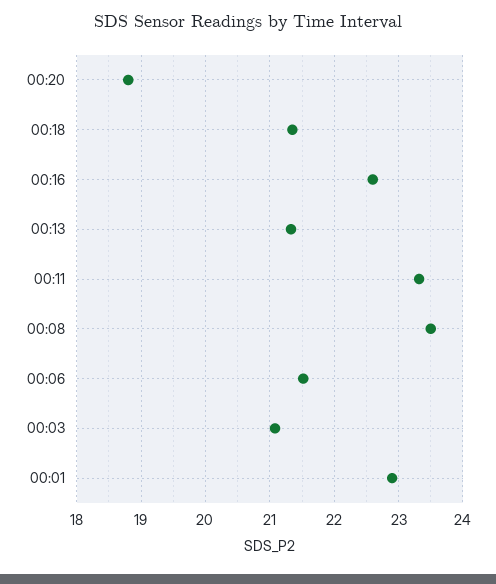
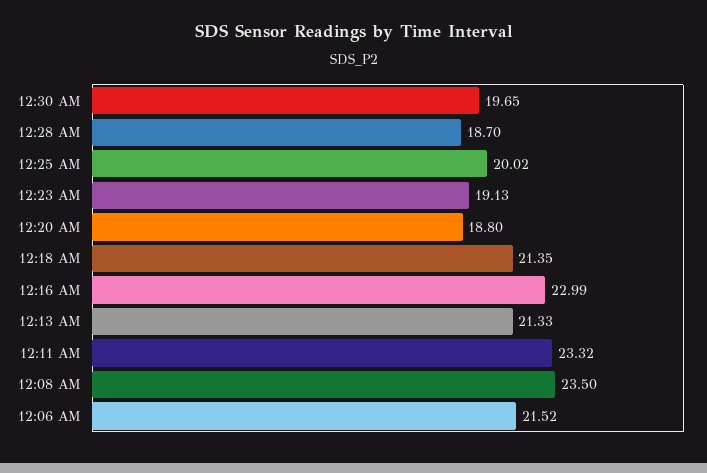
00:16: 22.6 -> 22.99
00:03: 21.1 -> none
00:01: 22.9 -> none
12:30 AM: none -> 19.65
12:28 AM: none -> 18.7
12:25 AM: none -> 20.02
12:23 AM: none -> 19.13

